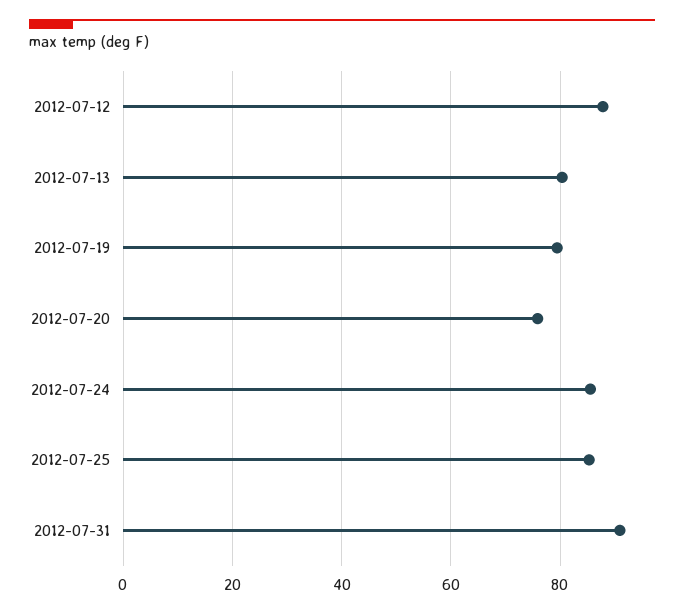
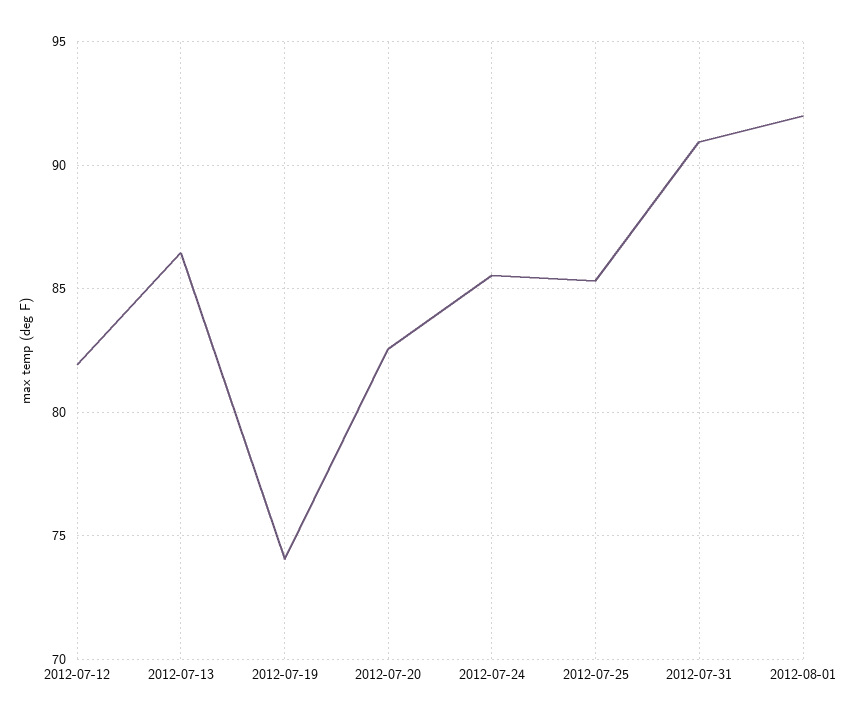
2012-07-12: 88 -> 82
2012-07-13: 80 -> 86.5
2012-07-19: 80 -> 74
2012-07-20: 76 -> 82.5
2012-08-01: none -> 92

